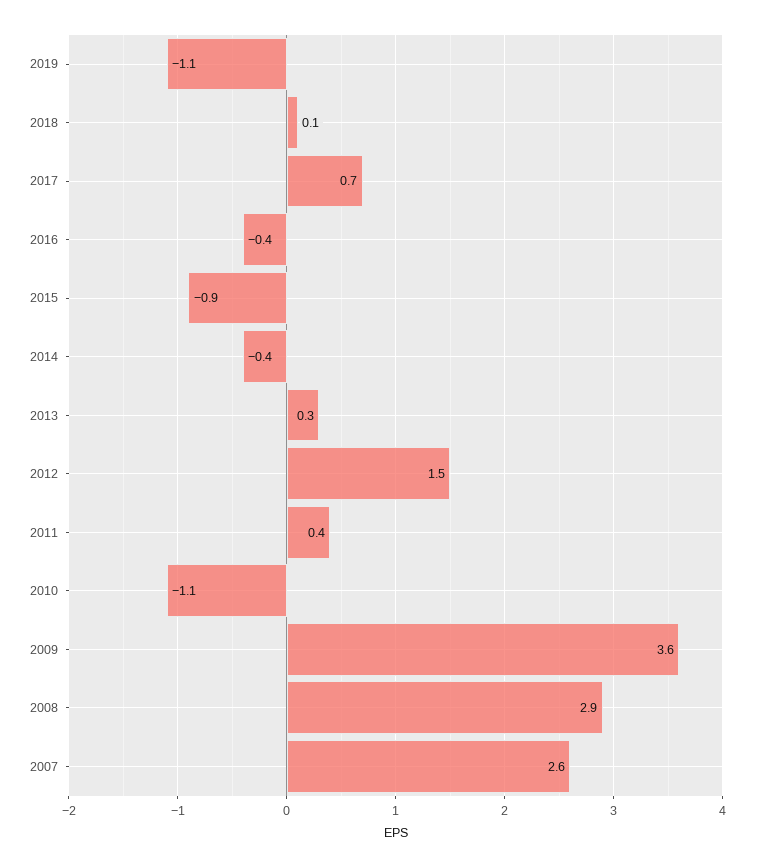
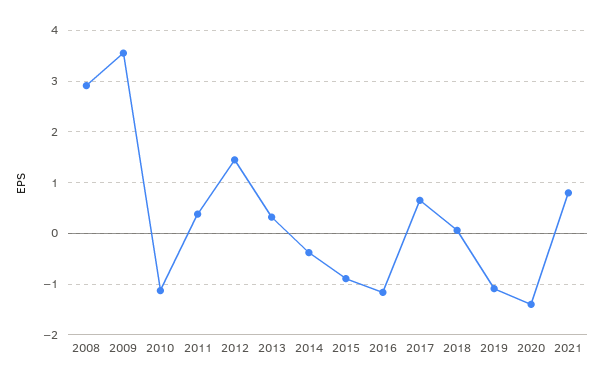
2016: -0.4 -> -1.2
2007: 2.6 -> none
2020: none -> -1.4
2021: none -> 0.8

